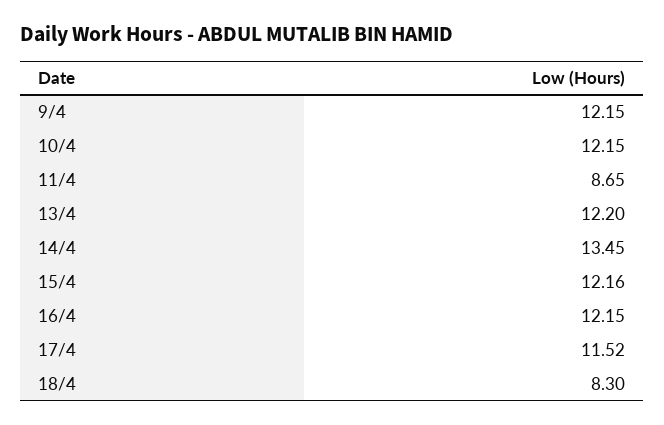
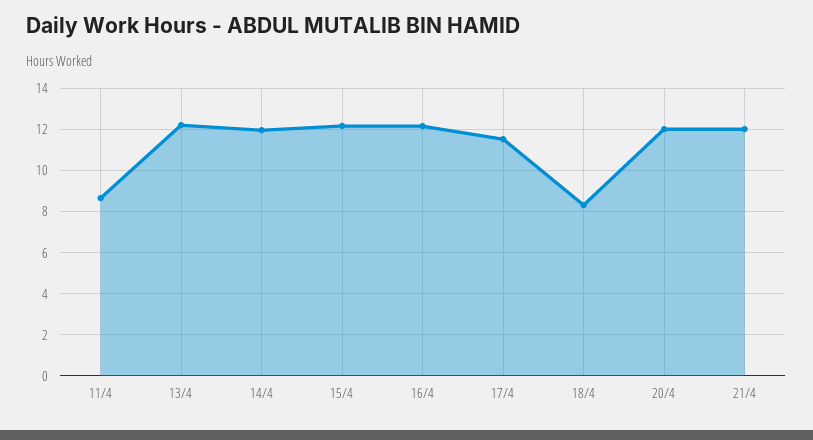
9/4: 12.15 -> none
10/4: 12.15 -> none
14/4: 13.45 -> 12
20/4: none -> 12
21/4: none -> 12

